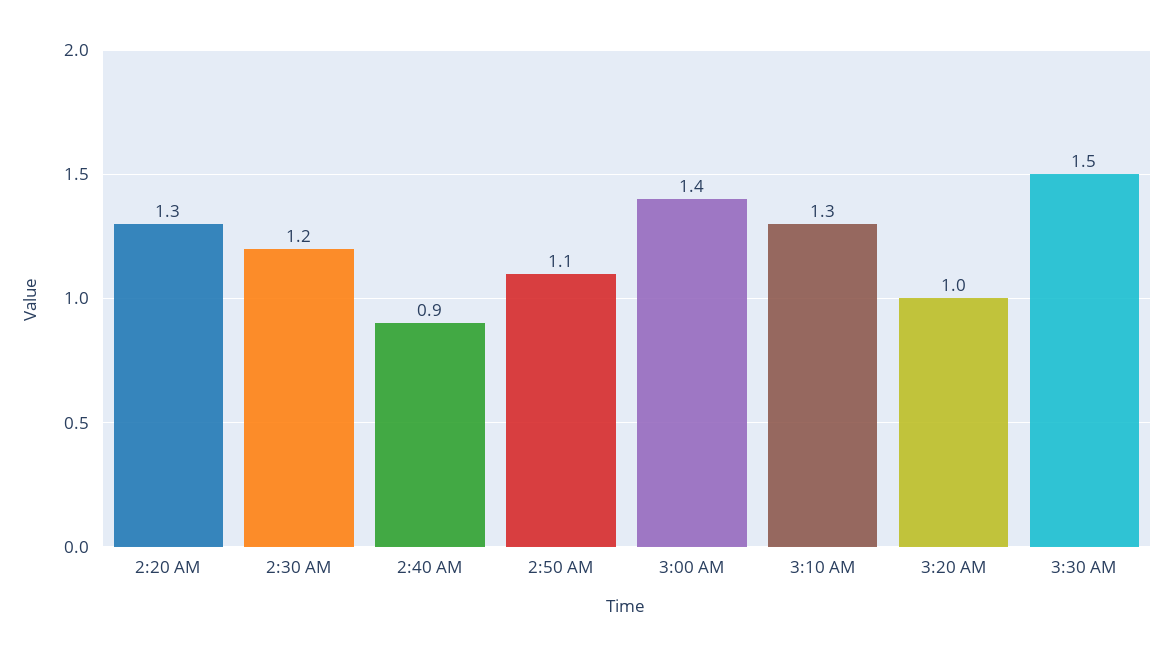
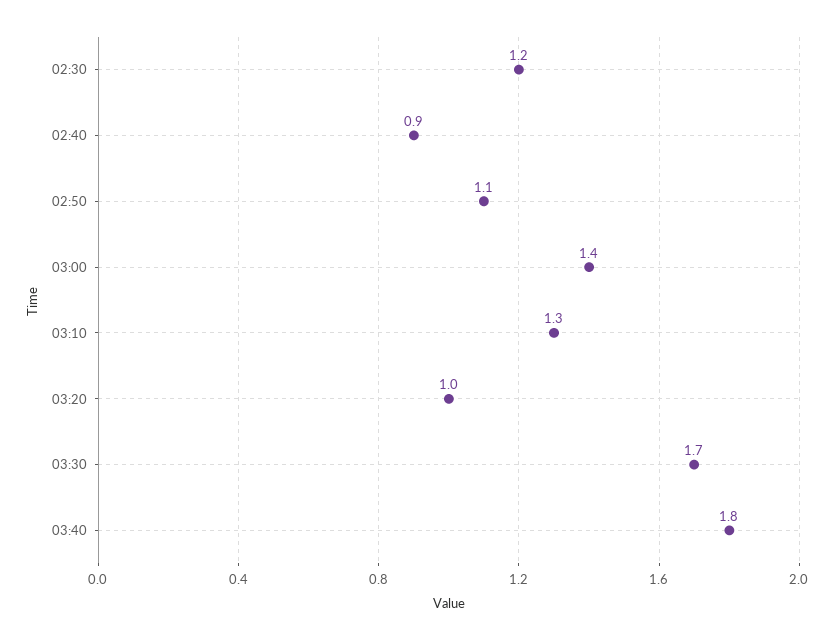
2:20 AM: 1.3 -> none
3:30 AM: 1.5 -> 1.7
03:40: none -> 1.8

